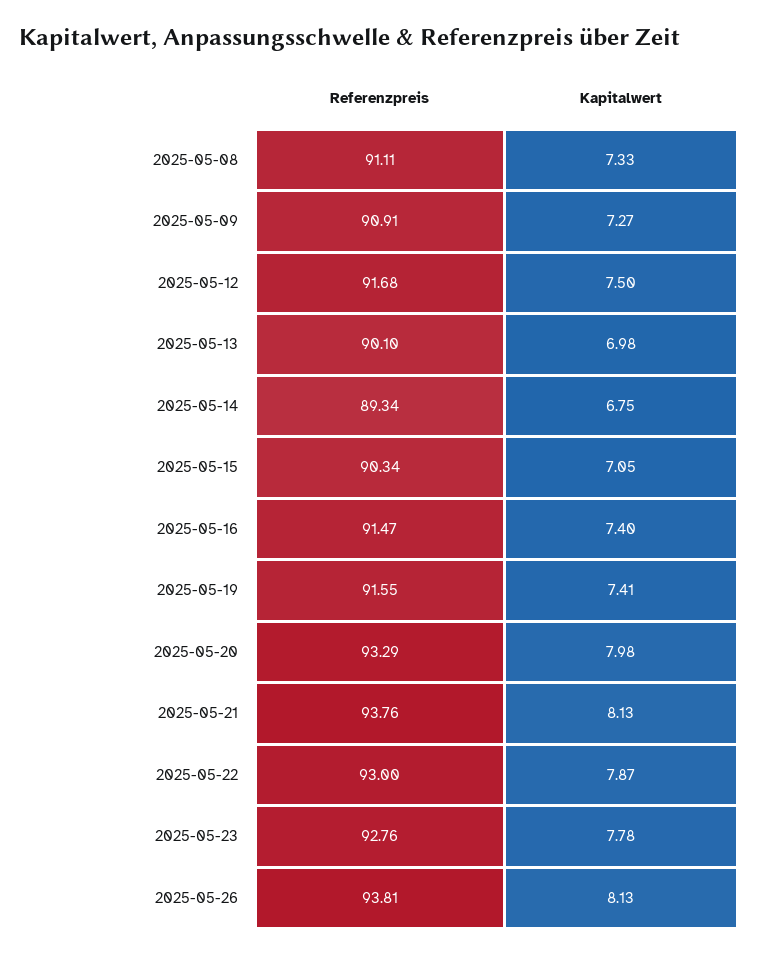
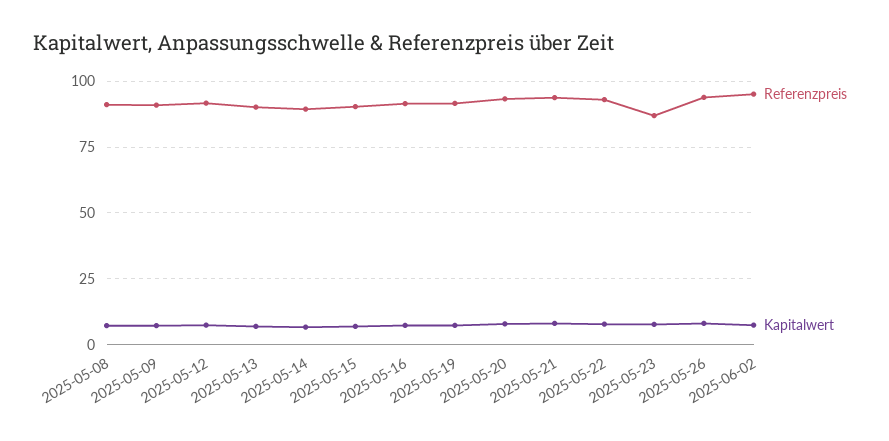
Referenzpreis, 2025-05-23: 92.76 -> 87.5
Referenzpreis, 2025-06-02: none -> 95
Kapitalwert, 2025-06-02: none -> 7.5

